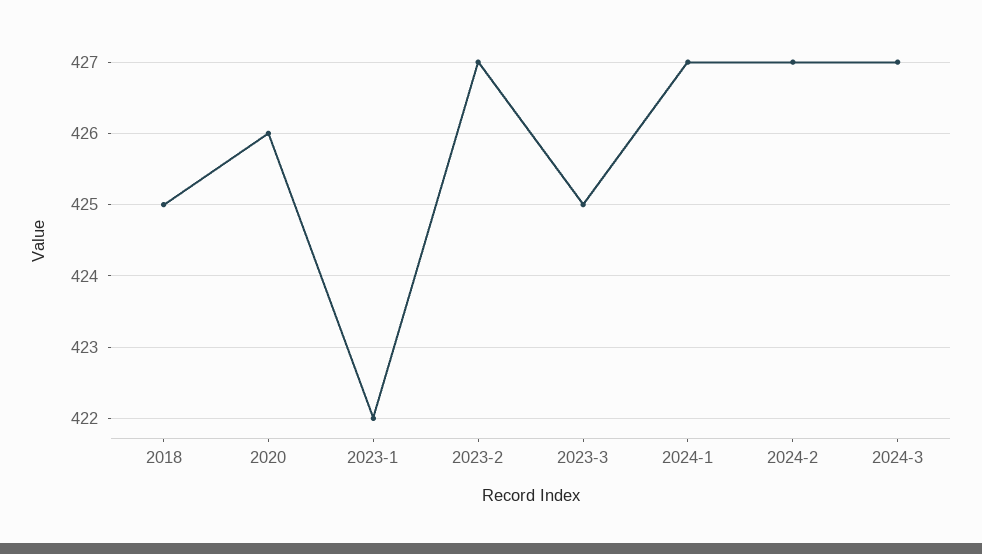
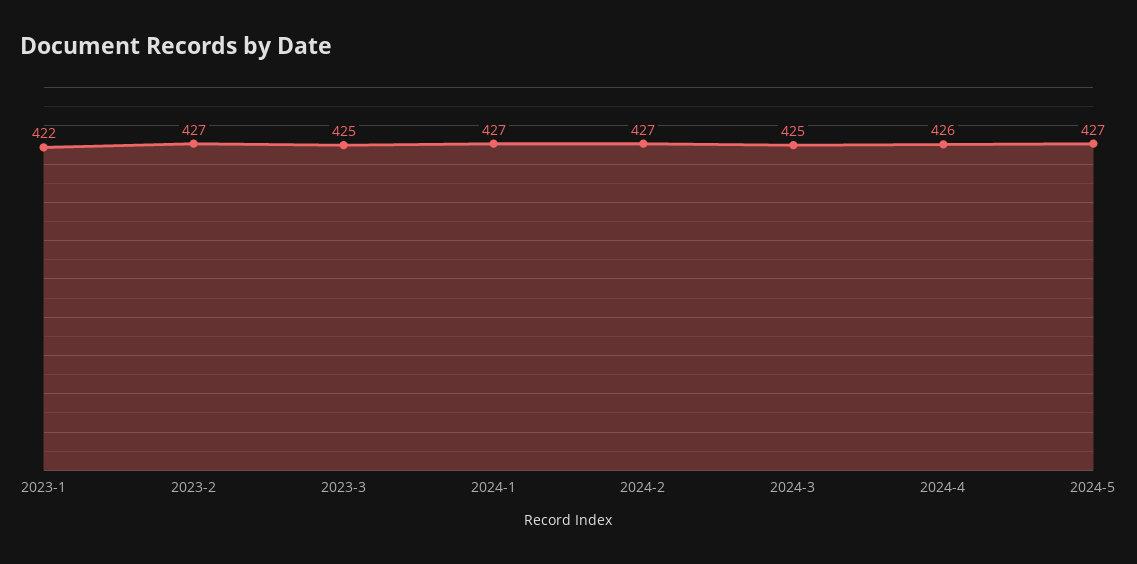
2018: 425 -> none
2020: 426 -> none
2024-3: 427 -> 425
2024-4: none -> 426
2024-5: none -> 427

